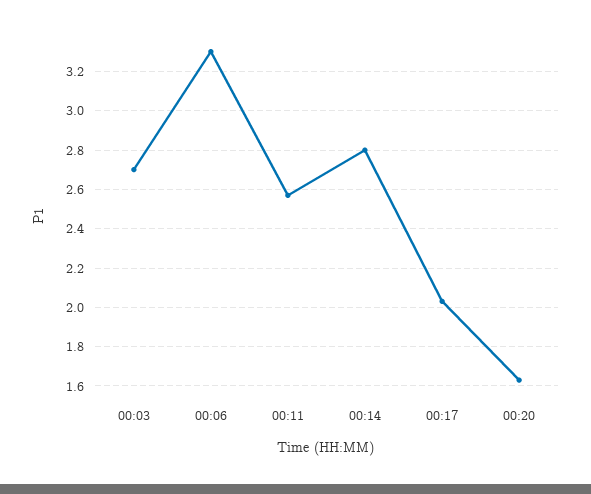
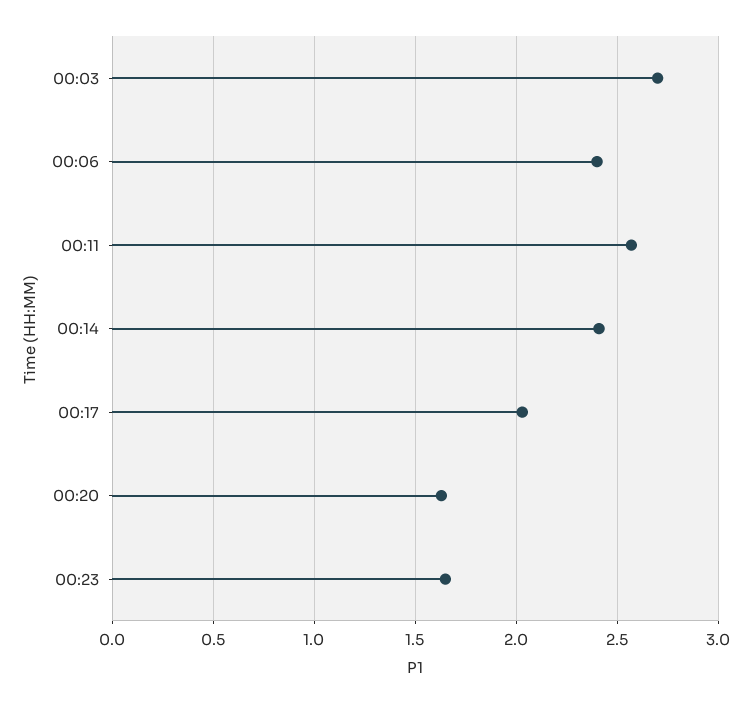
00:06: 3.3 -> 2.4
00:14: 2.8 -> 2.4
00:23: none -> 1.65

